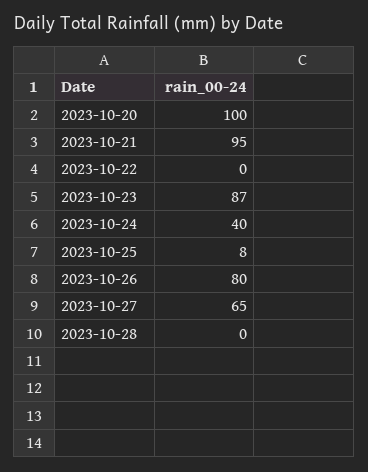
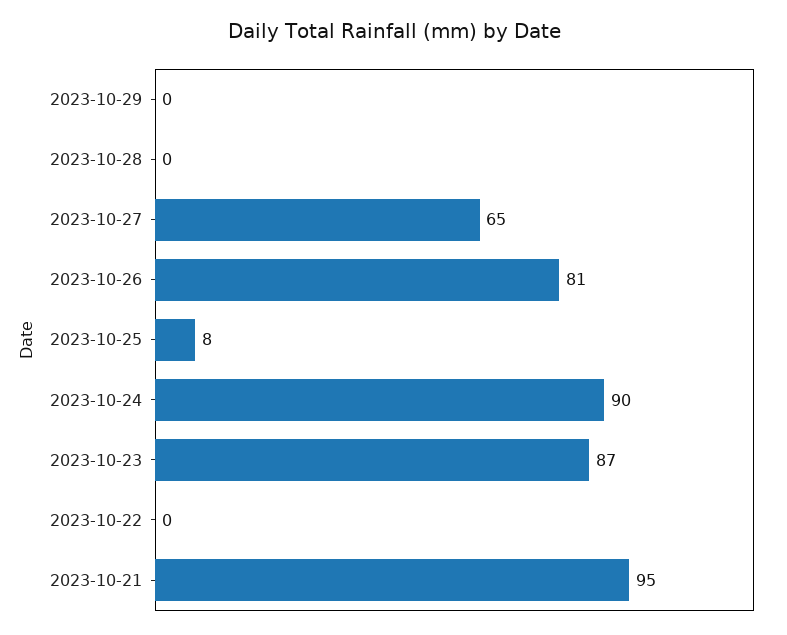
2023-10-20: 100 -> none
2023-10-24: 40 -> 90
2023-10-26: 80 -> 81
2023-10-29: none -> 0

